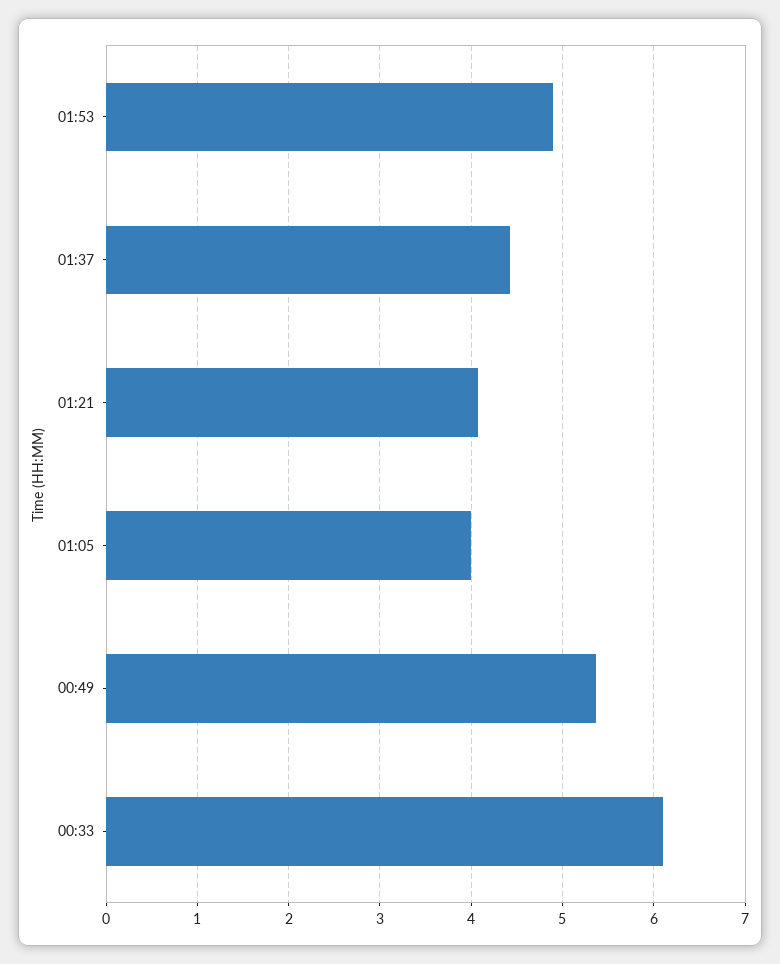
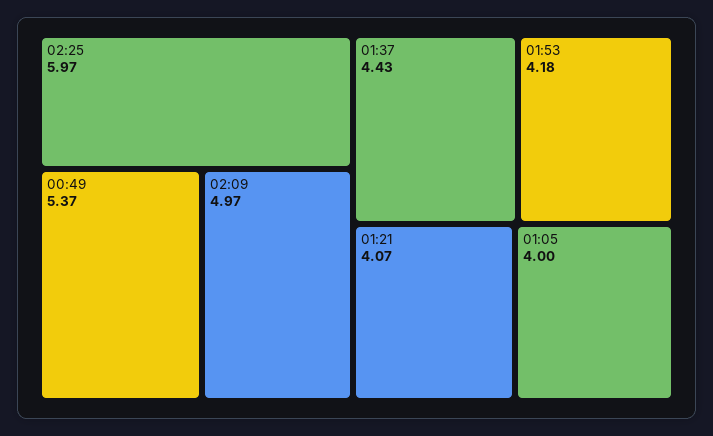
01:53: 4.9 -> 4.18
00:33: 6.1 -> none
02:25: none -> 5.97
02:09: none -> 4.97

